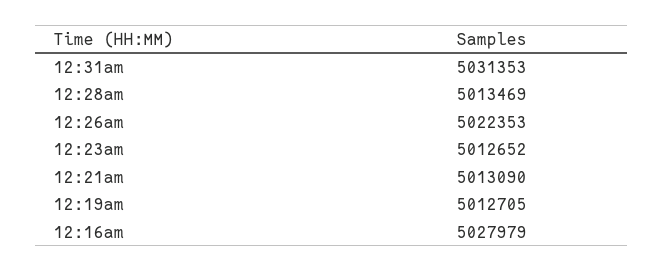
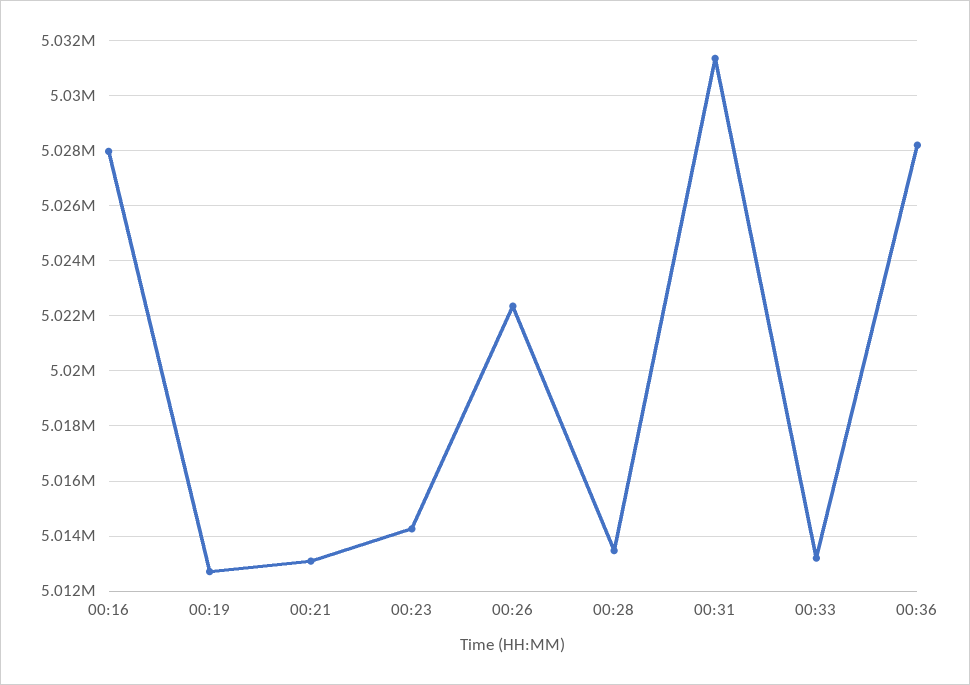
12:23am: 5012652 -> 5014250
00:33: none -> 5013250
00:36: none -> 5028250

